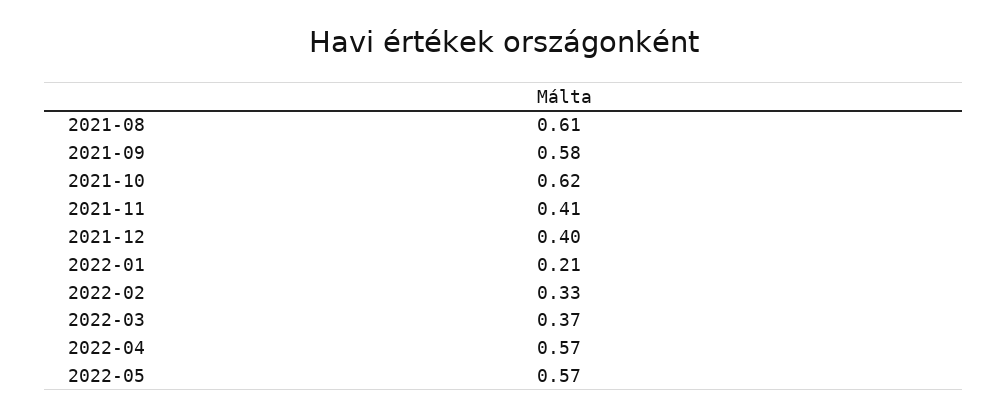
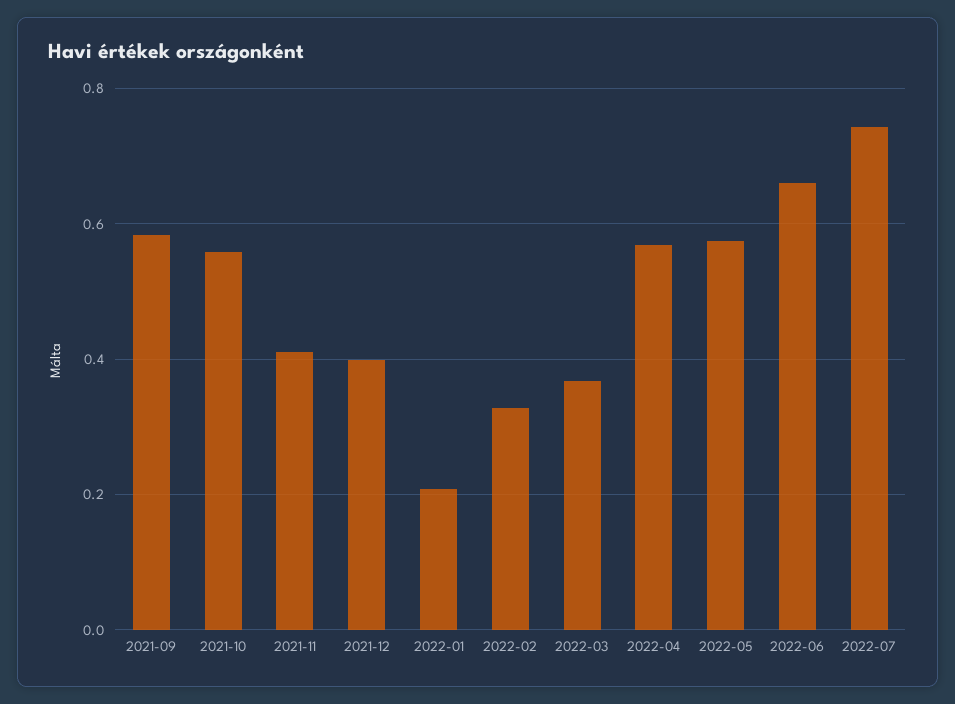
2021-08: 0.61 -> none
2021-10: 0.62 -> 0.56
2022-06: none -> 0.66
2022-07: none -> 0.74

